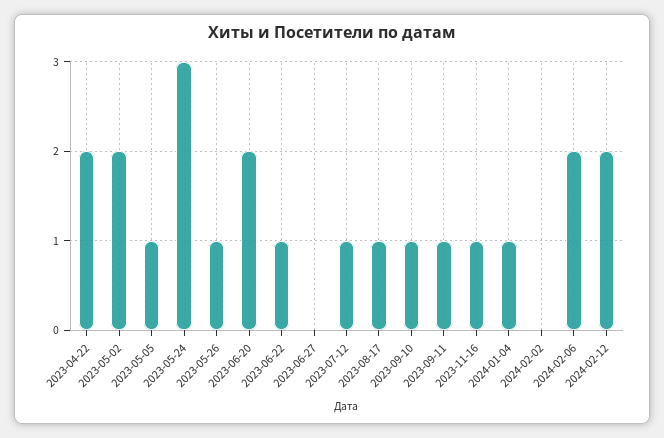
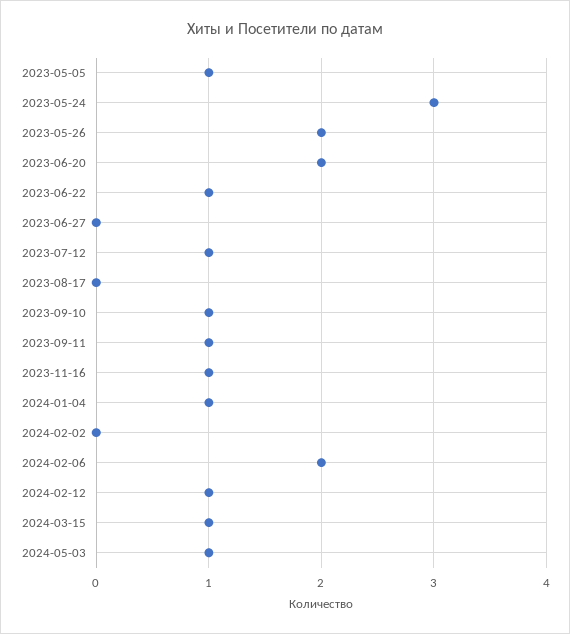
2023-04-22: 2 -> none
2023-05-02: 2 -> none
2023-05-26: 1 -> 2
2023-08-17: 1 -> 0
2024-02-12: 2 -> 1
2024-03-15: none -> 1
2024-05-03: none -> 1

